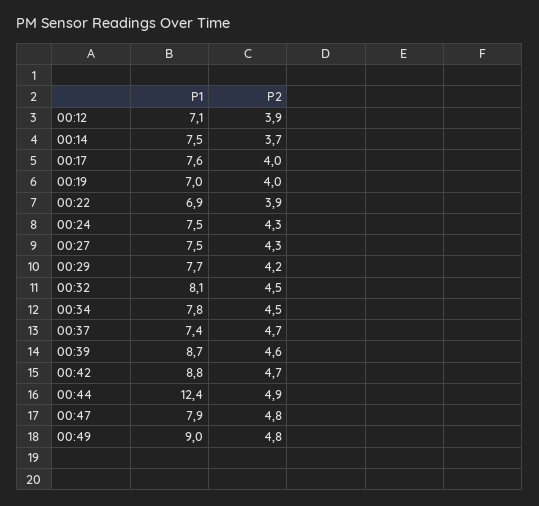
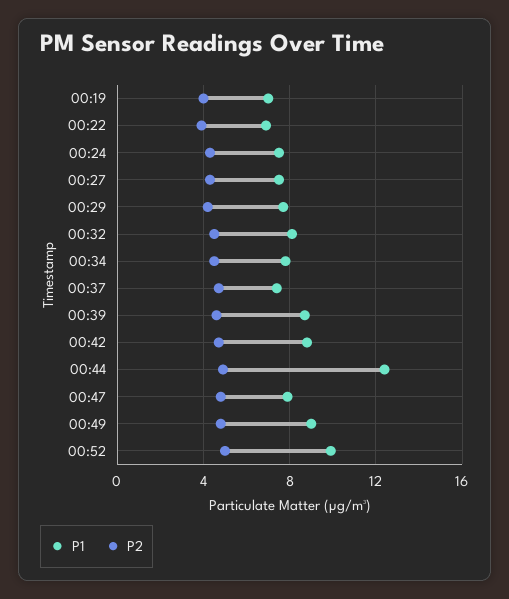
P1, 00:12: 7.1 -> none
P2, 00:12: 3.9 -> none
P1, 00:14: 7.5 -> none
P2, 00:14: 3.7 -> none
P1, 00:17: 7.6 -> none
P2, 00:17: 4 -> none
P1, 00:52: none -> 10
P2, 00:52: none -> 5

